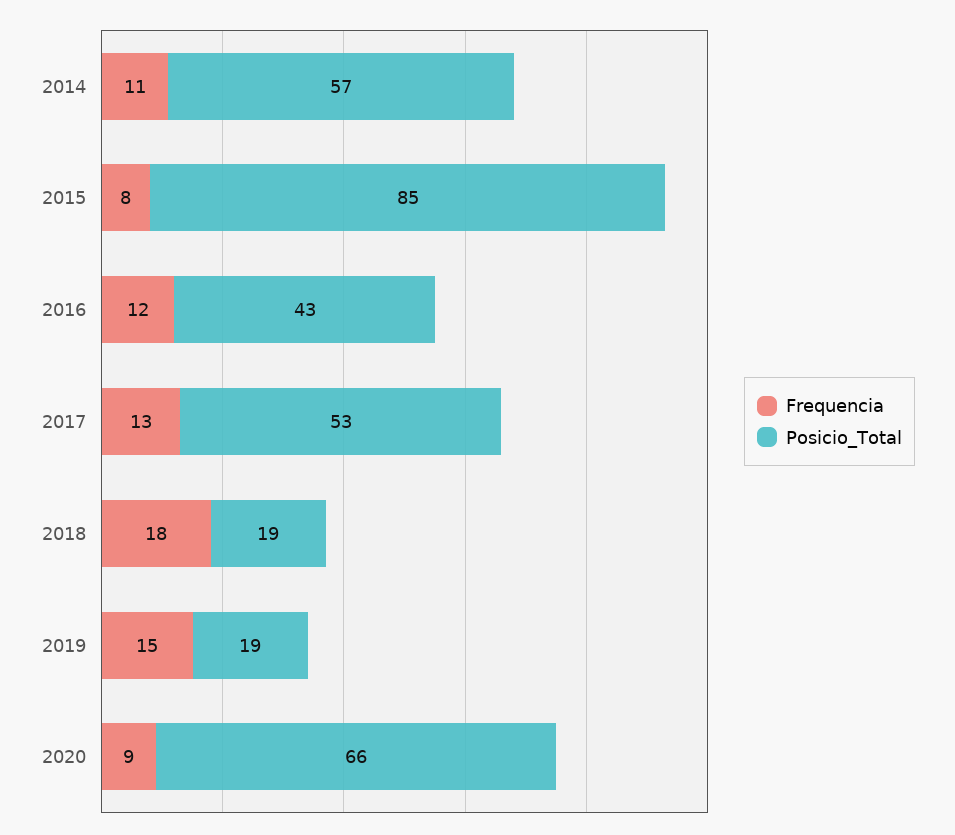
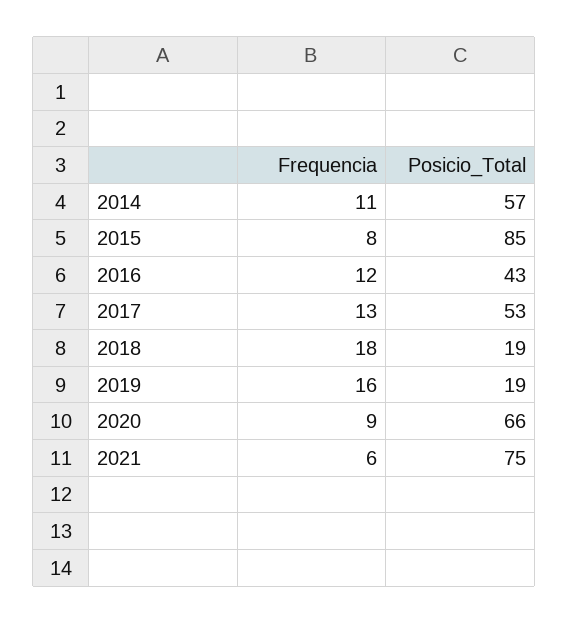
Frequencia, 2019: 15 -> 16
Frequencia, 2021: none -> 6
Posicio_Total, 2021: none -> 75

